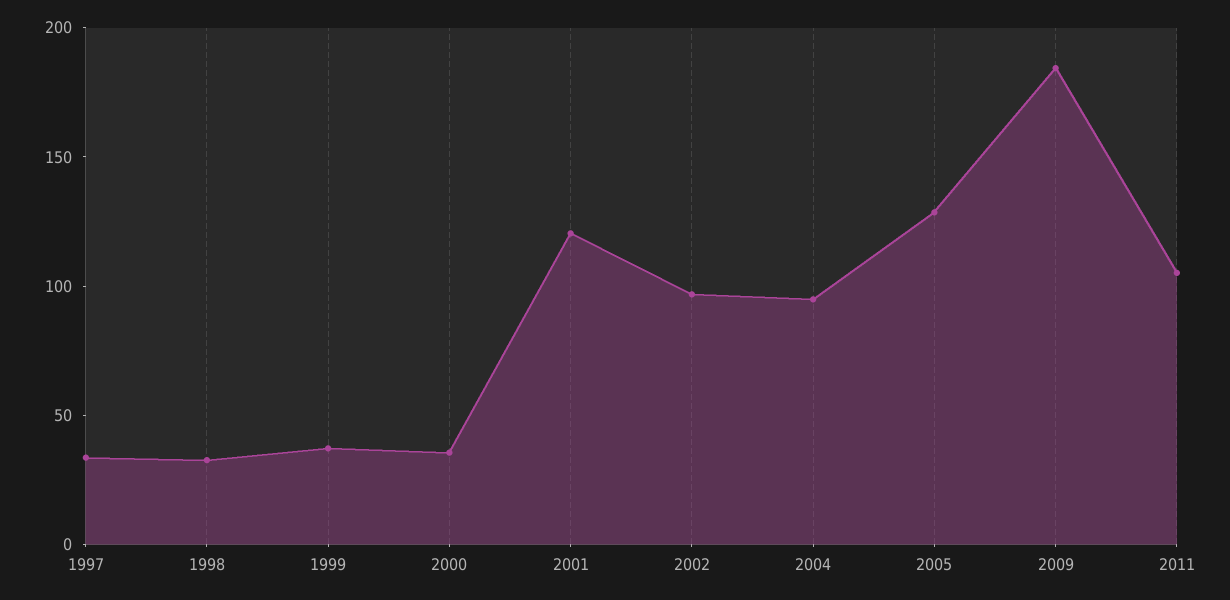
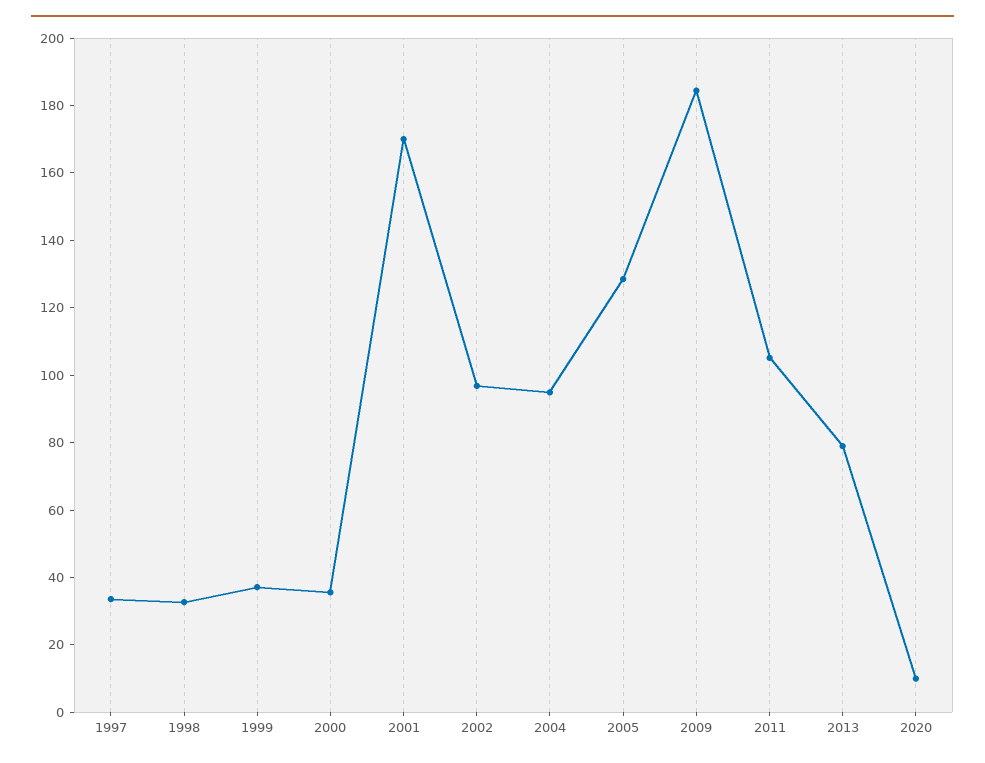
2001: 120 -> 170
2013: none -> 80
2020: none -> 10

